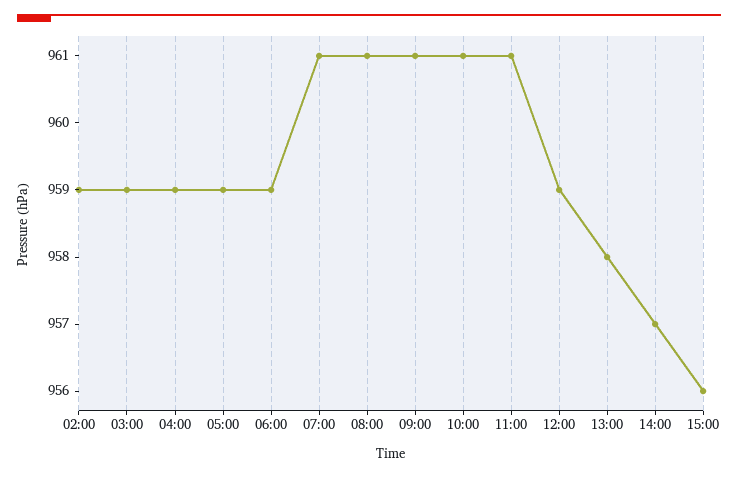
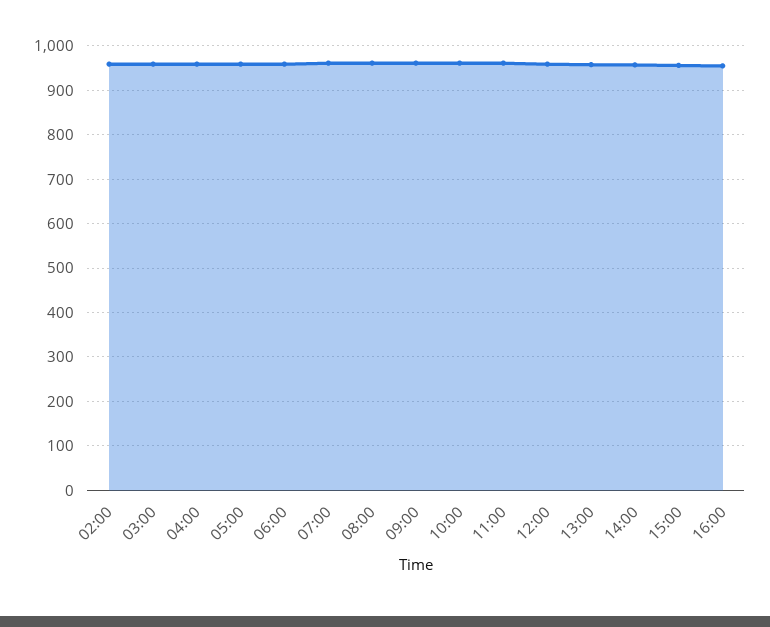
16:00: none -> 960

